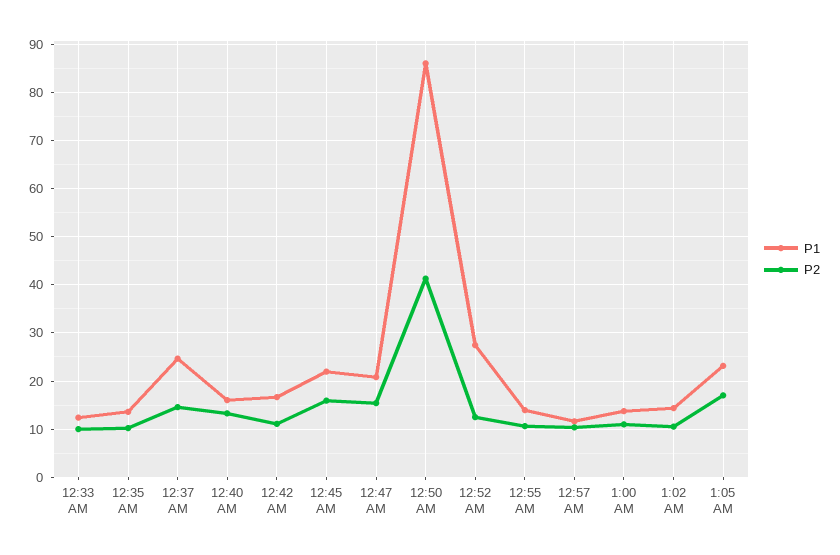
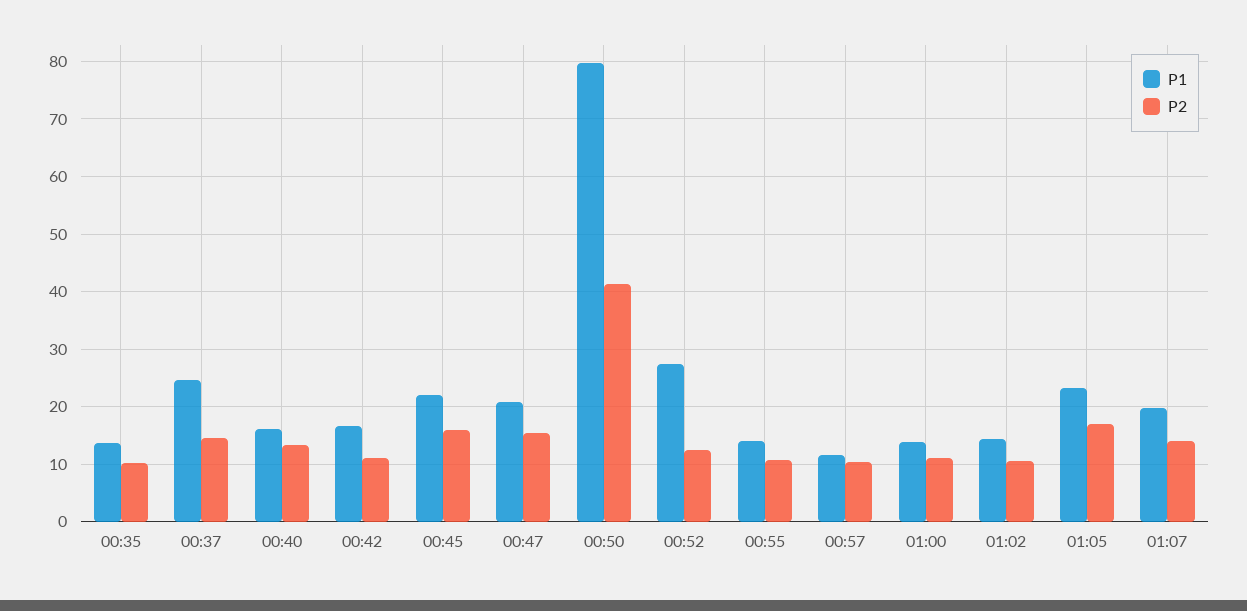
P1, 12:33 AM: 12 -> none
P2, 12:33 AM: 10 -> none
P1, 12:50 AM: 86 -> 80
P1, 01:07: none -> 20
P2, 01:07: none -> 14

